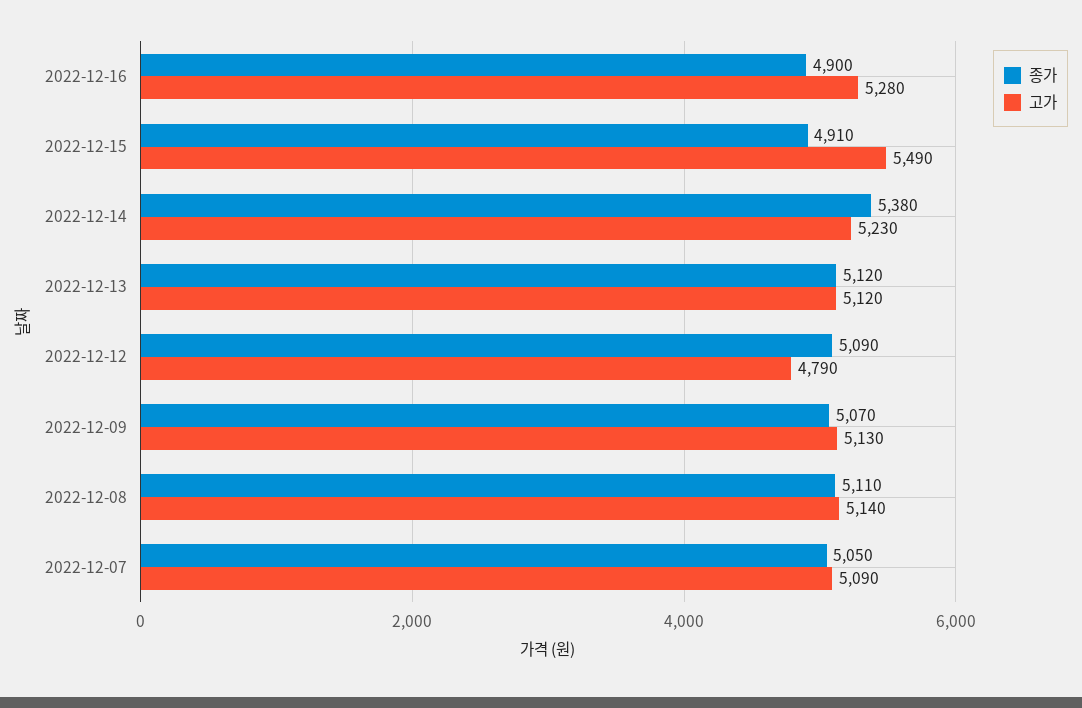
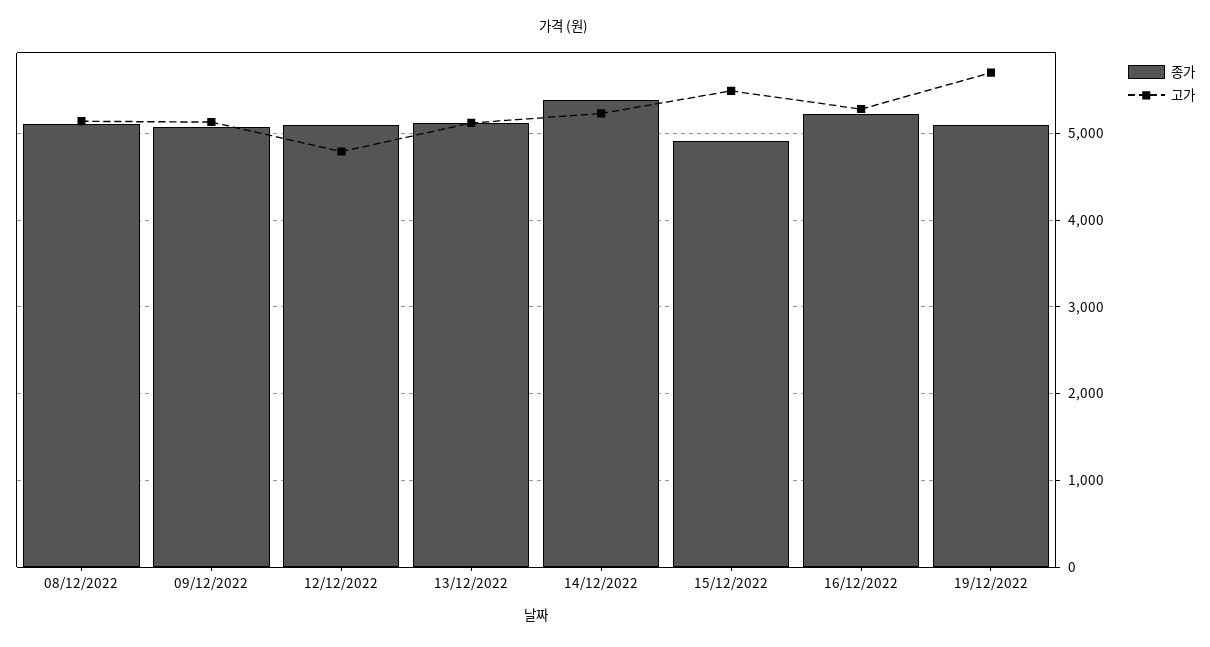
종가, 2022-12-16: 4900 -> 5200
종가, 2022-12-07: 5050 -> none
고가, 2022-12-07: 5090 -> none
종가, 19/12/2022: none -> 5100
고가, 19/12/2022: none -> 5700

